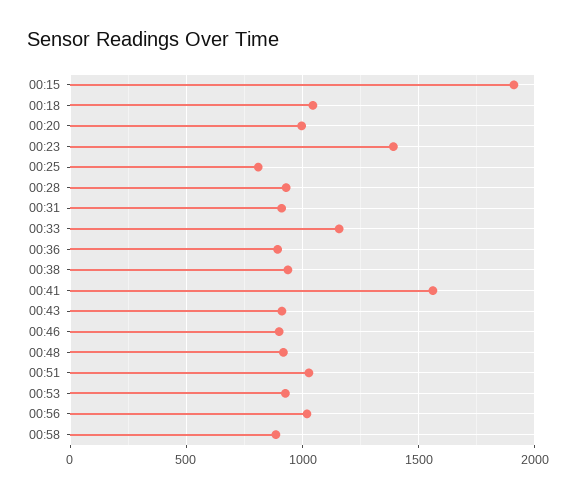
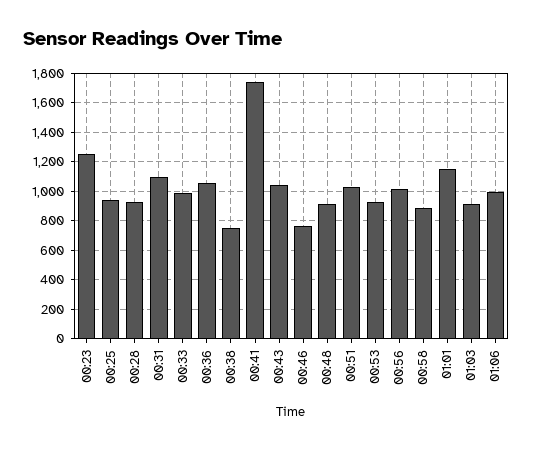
00:15: 1900 -> none
00:18: 1050 -> none
00:20: 1000 -> none
00:23: 1400 -> 1250
00:25: 800 -> 950
00:31: 900 -> 1100
00:33: 1150 -> 1000
00:36: 900 -> 1050
00:38: 950 -> 750
00:41: 1550 -> 1750
00:43: 900 -> 1050
00:46: 900 -> 750
01:01: none -> 1150
01:03: none -> 900
01:06: none -> 1000

